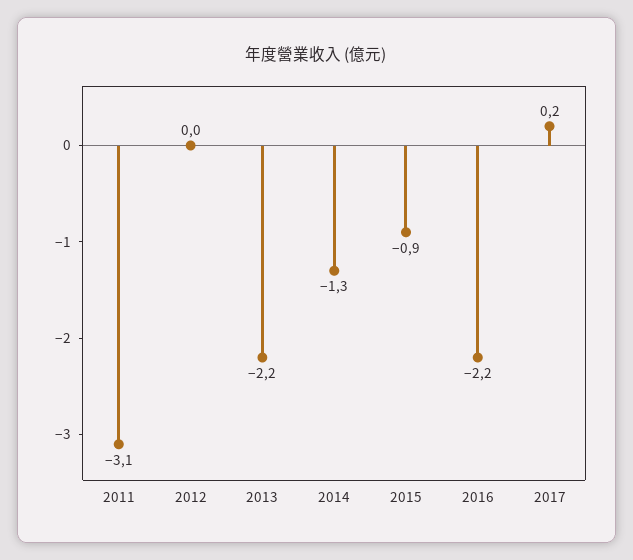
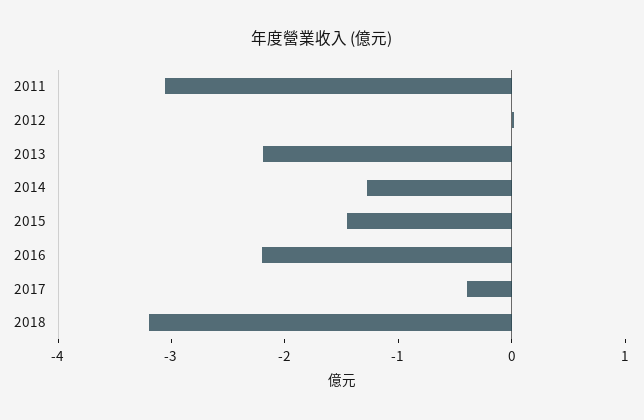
2015: -0.9 -> -1.4
2017: 0.2 -> -0.4
2018: none -> -3.2

